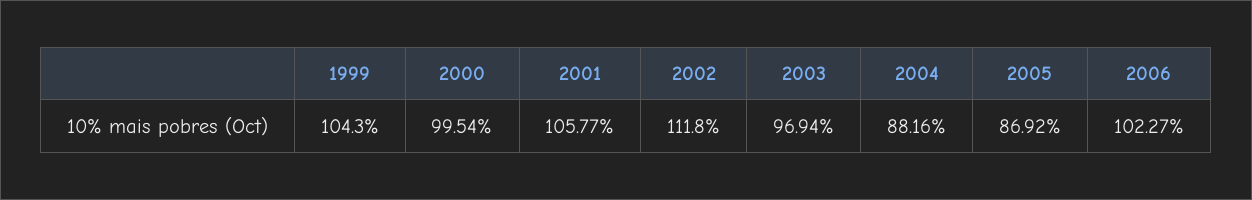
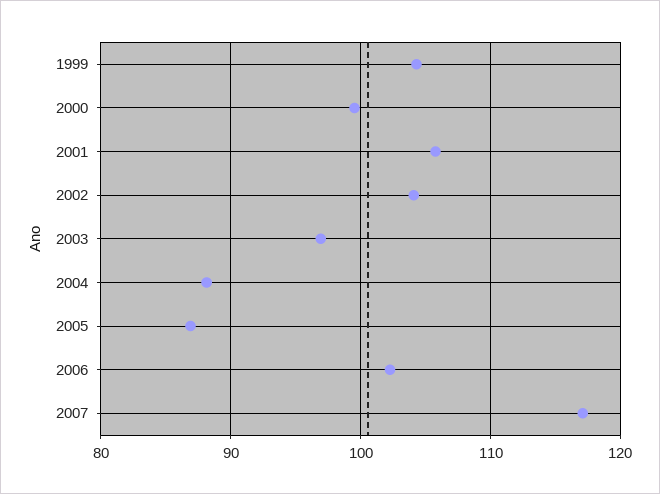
2002: 111.8 -> 104
2007: none -> 117

